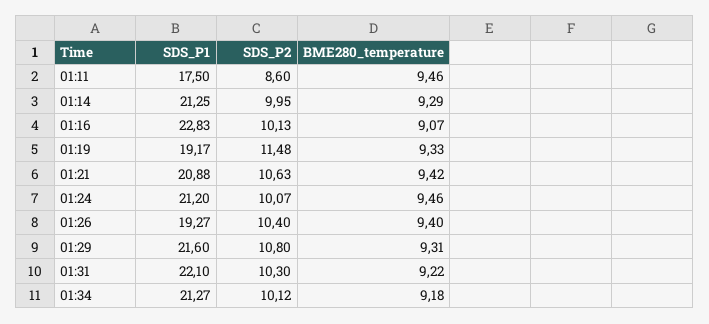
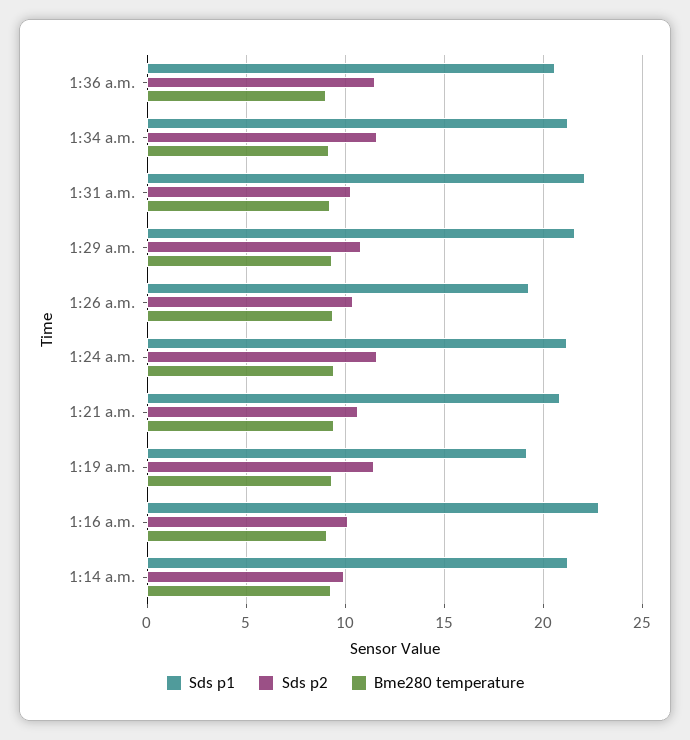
SDS_P1, 01:11: 17.5 -> none
SDS_P2, 01:11: 8.6 -> none
BME280_temperature, 01:11: 9.46 -> none
SDS_P2, 01:24: 10.07 -> 11.5
SDS_P2, 01:34: 10.12 -> 11.5
SDS_P1, 1:36 a.m.: none -> 20.5
SDS_P2, 1:36 a.m.: none -> 11.5
BME280_temperature, 1:36 a.m.: none -> 9

